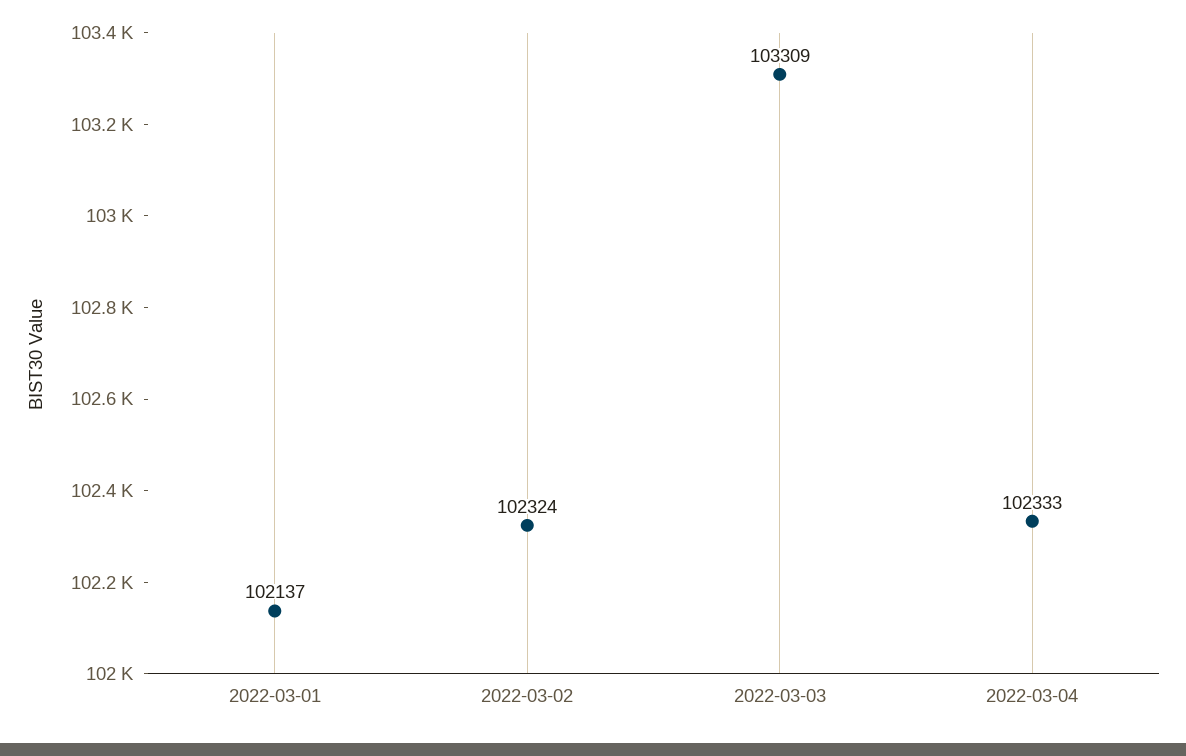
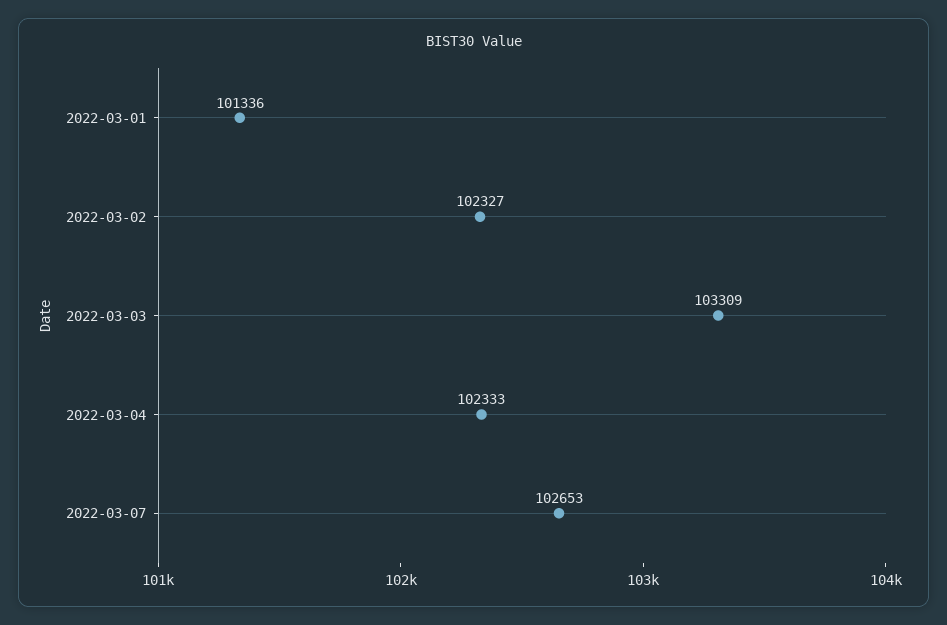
2022-03-01: 102137 -> 101336
2022-03-02: 102324 -> 102327
2022-03-07: none -> 102653

